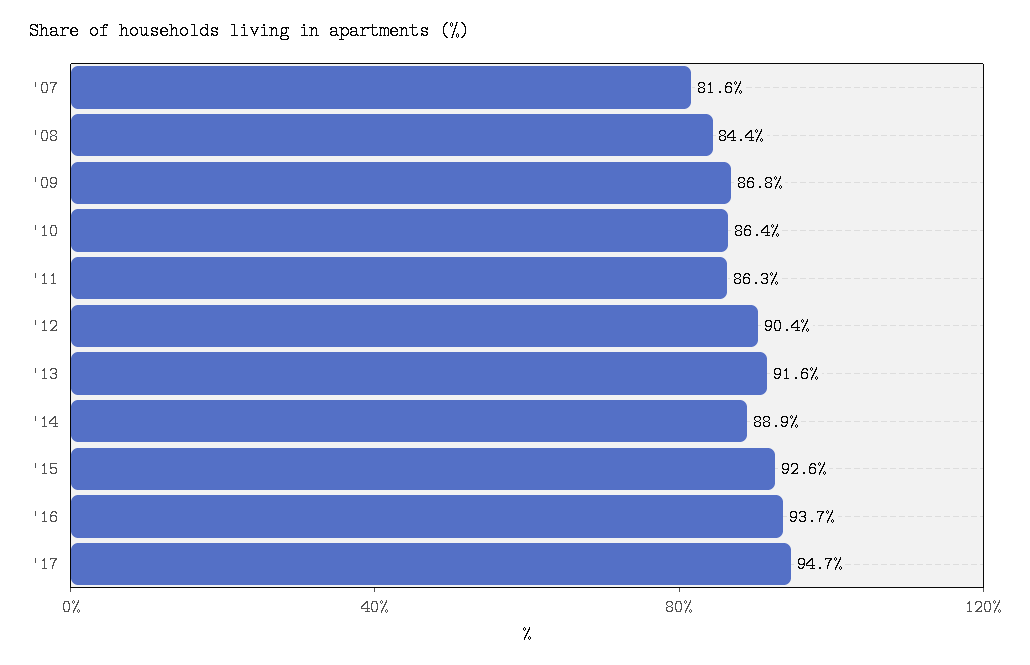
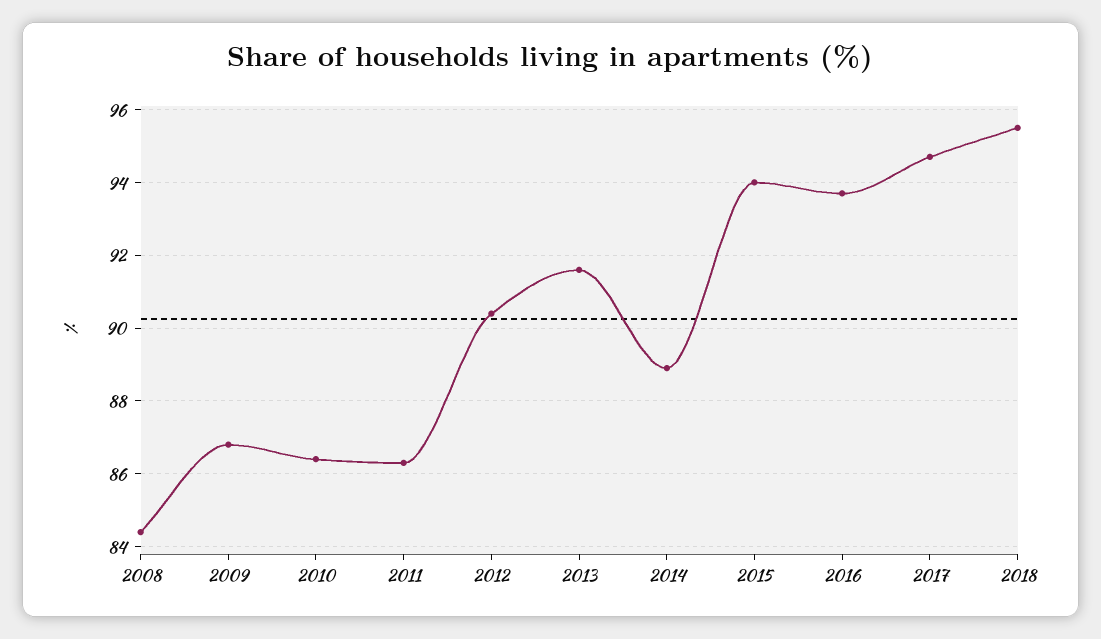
'07: 81.6 -> none
'15: 92.6 -> 94
2018: none -> 95.5

